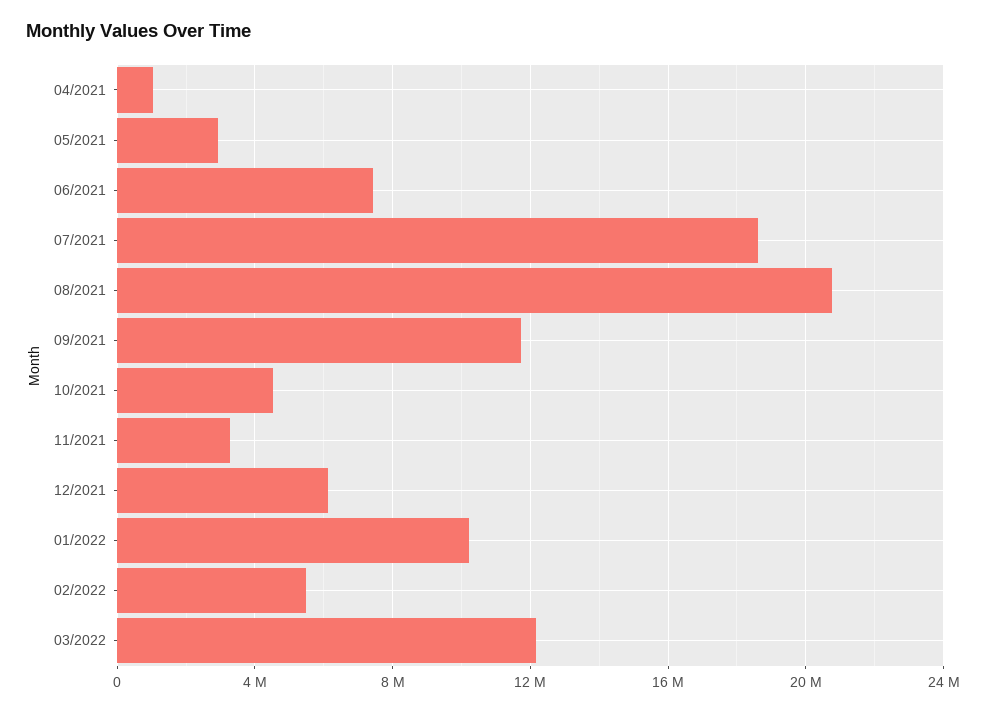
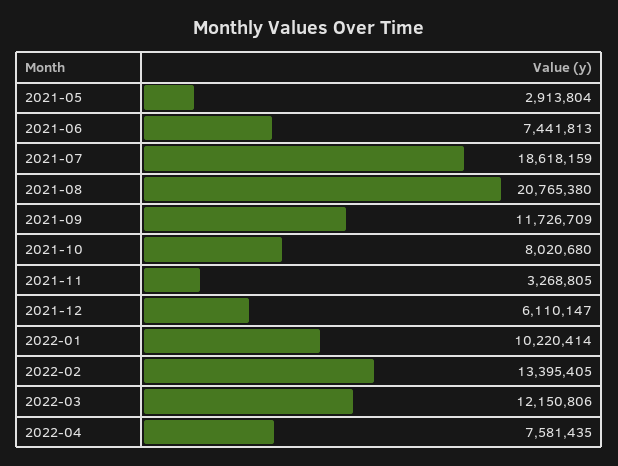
04/2021: 1000000 -> none
10/2021: 4500000 -> 8020680
02/2022: 5500000 -> 13395405
2022-04: none -> 7581435

